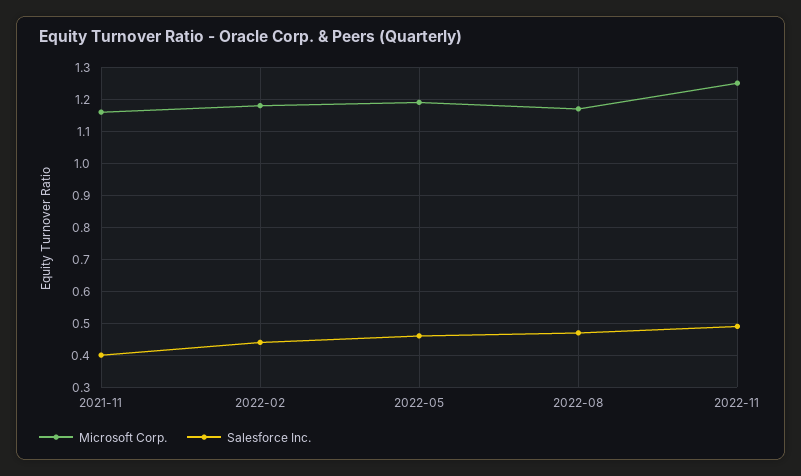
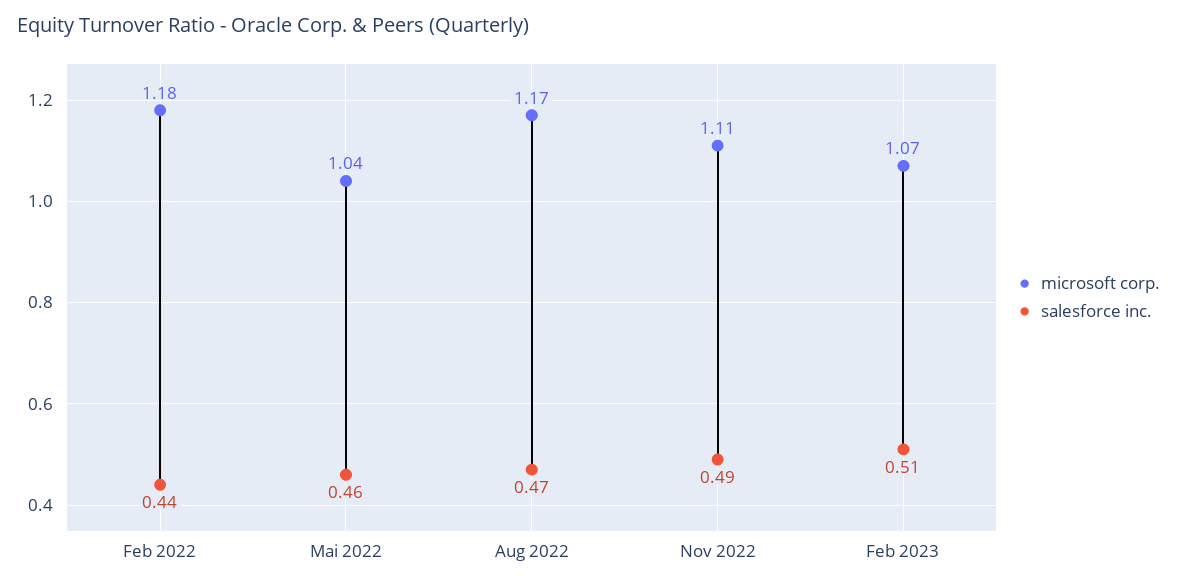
Microsoft Corp., 2021-11: 1.15 -> none
Salesforce Inc., 2021-11: 0.4 -> none
Microsoft Corp., 2022-05: 1.2 -> 1.04
Microsoft Corp., 2022-11: 1.25 -> 1.11
Microsoft Corp., Feb 2023: none -> 1.07
Salesforce Inc., Feb 2023: none -> 0.51

